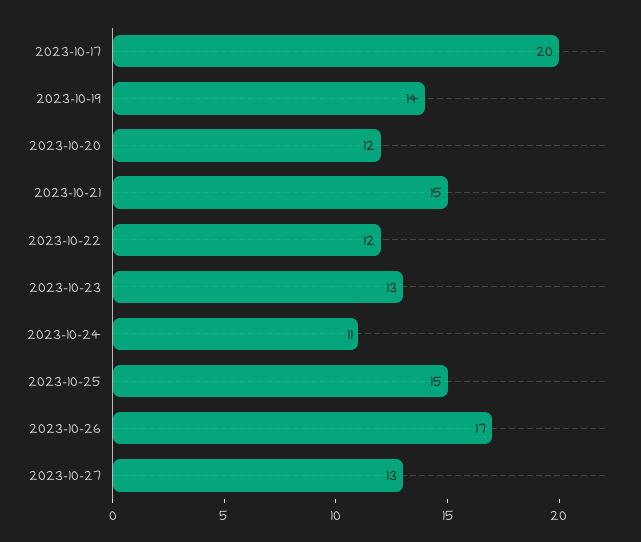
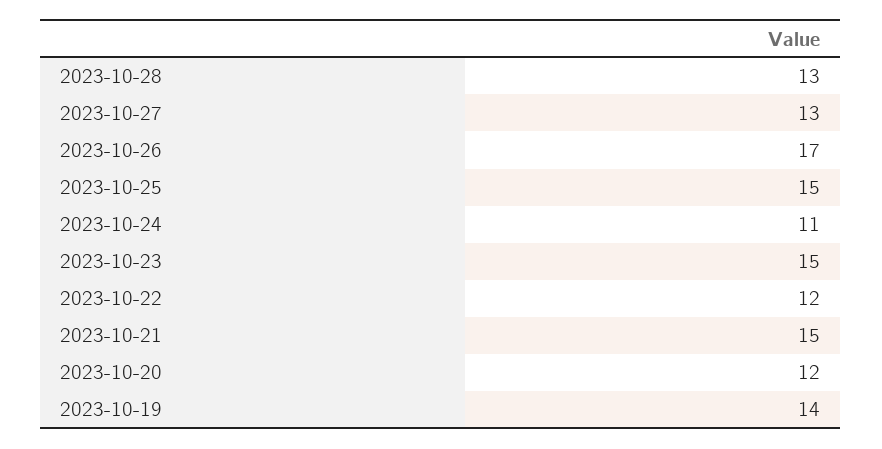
2023-10-17: 20 -> none
2023-10-23: 13 -> 15
2023-10-28: none -> 13

